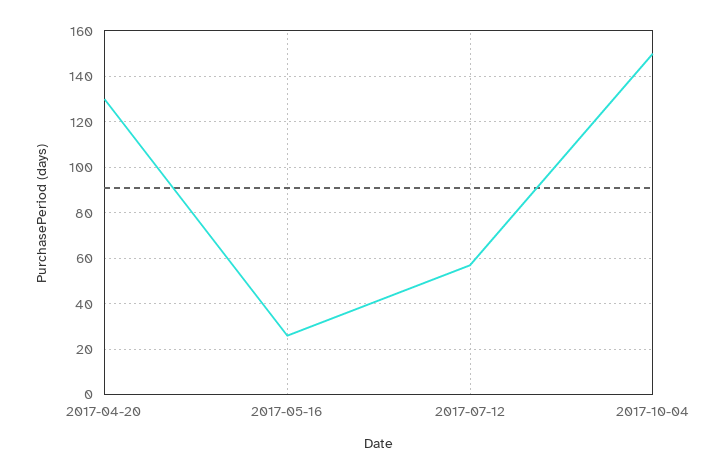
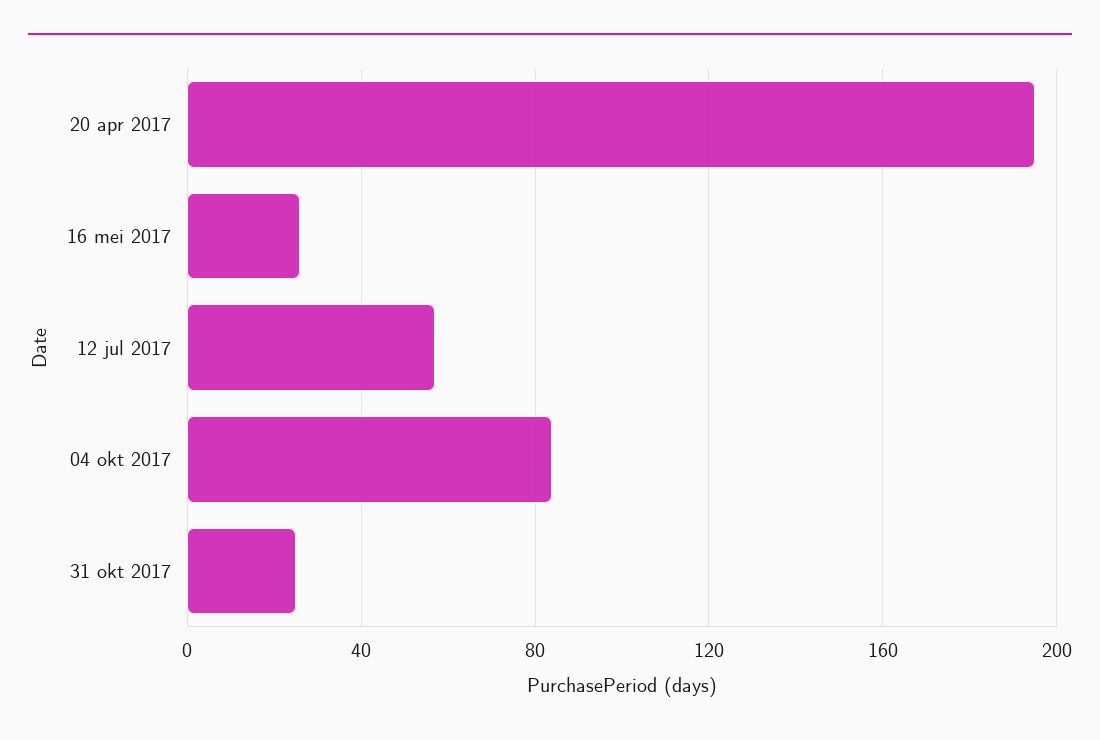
2017-04-20: 130 -> 195
2017-10-04: 150 -> 85
31 okt 2017: none -> 25

